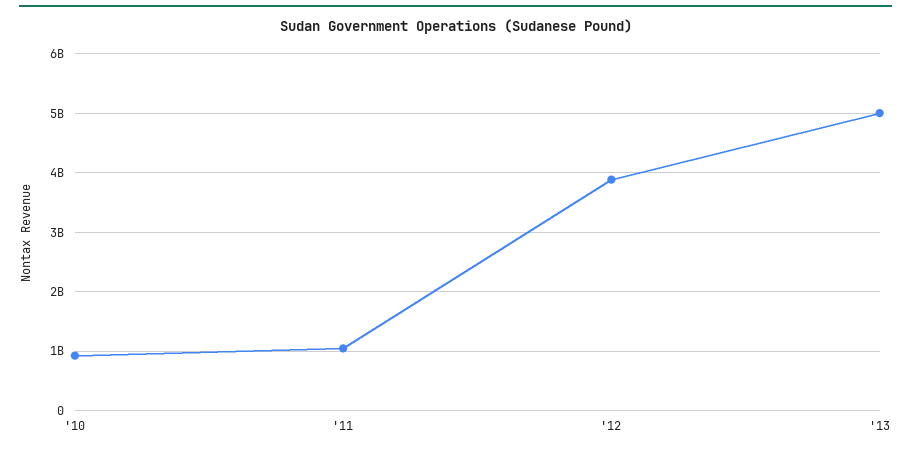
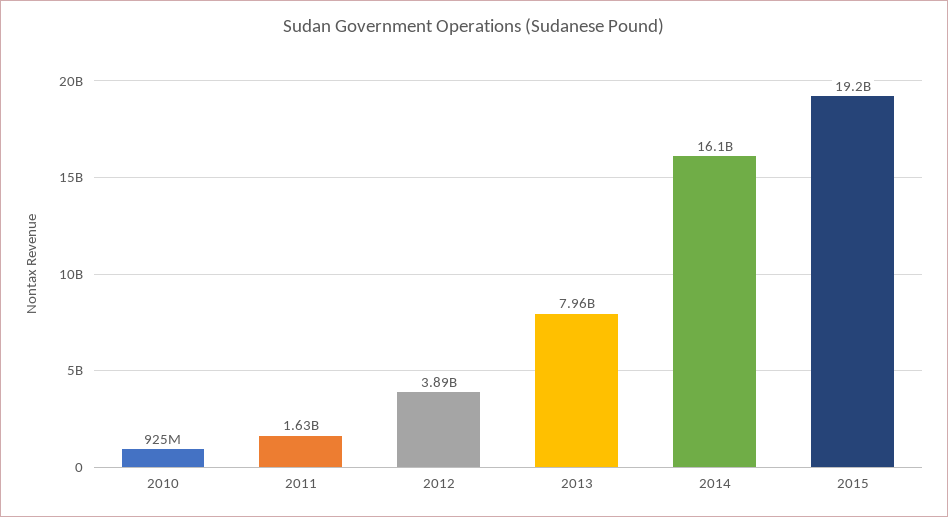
'11: 1000000000 -> 1630000000
'13: 5000000000 -> 7960000000
2014: none -> 16100000000
2015: none -> 19200000000

